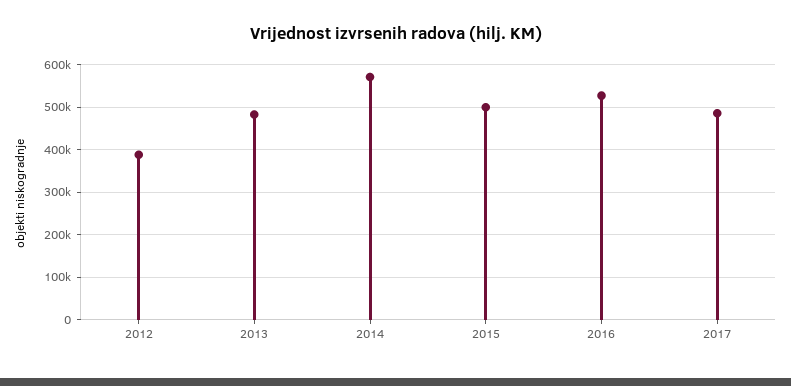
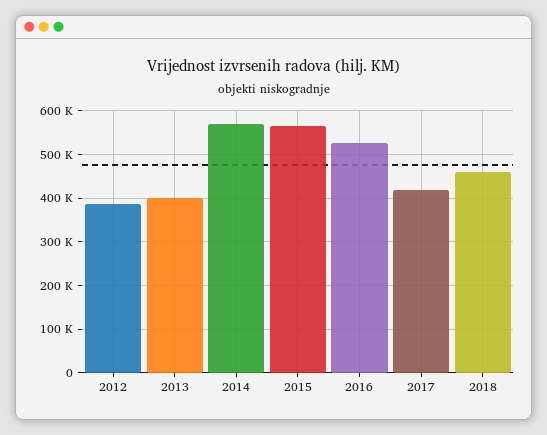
2013: 480000 -> 400000
2015: 500000 -> 560000
2017: 480000 -> 420000
2018: none -> 460000

